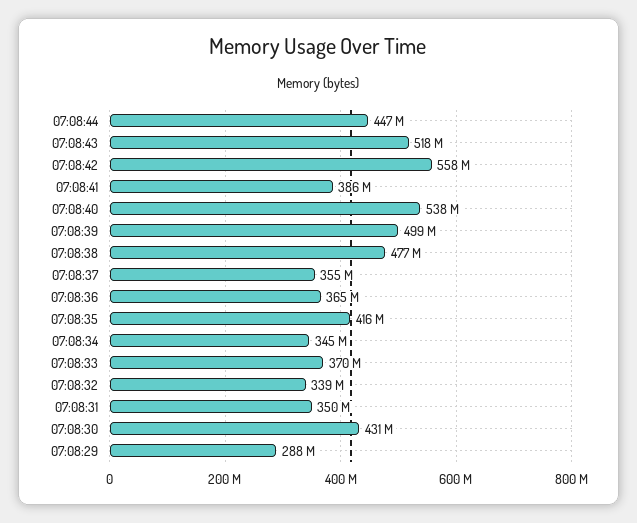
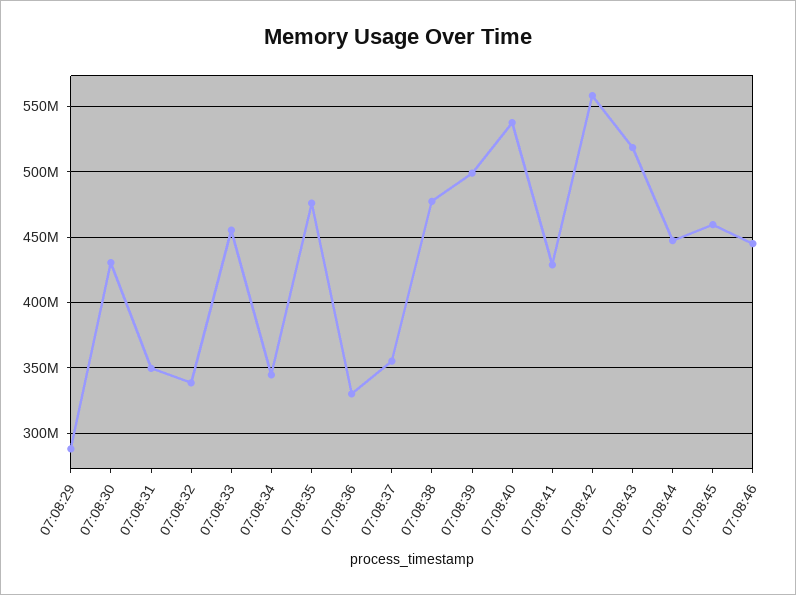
07:08:41: 386000000 -> 430000000
07:08:36: 365000000 -> 330000000
07:08:35: 416000000 -> 475000000
07:08:33: 370000000 -> 455000000
07:08:45: none -> 460000000
07:08:46: none -> 445000000

